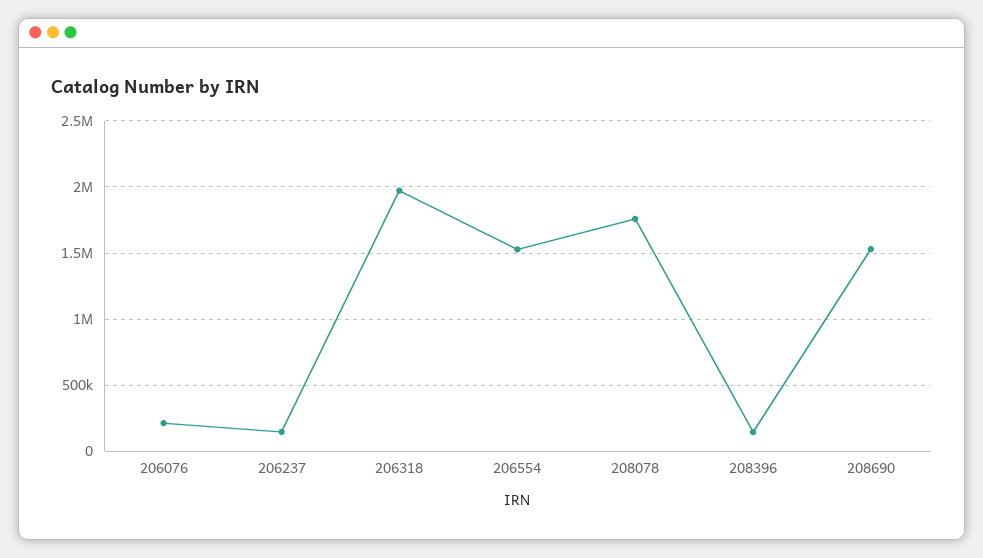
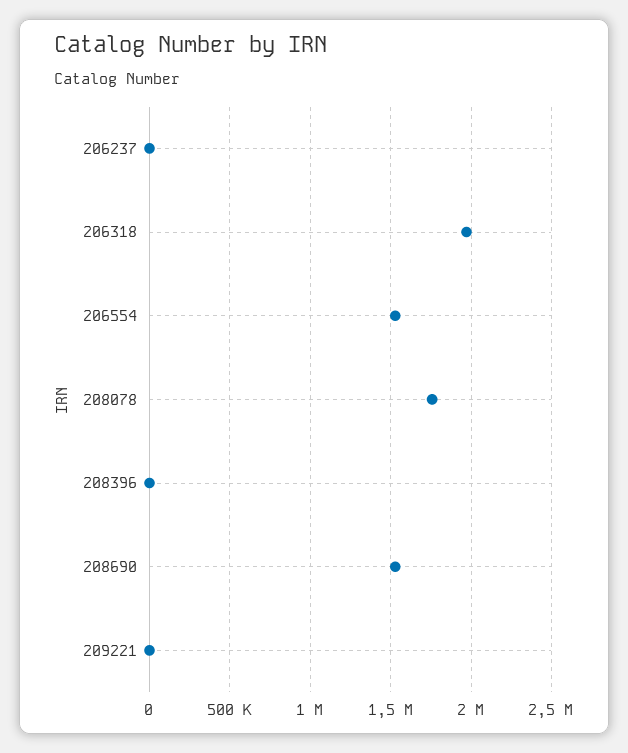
206076: 200000 -> none
206237: 150000 -> 0
208396: 150000 -> 0
209221: none -> 0

